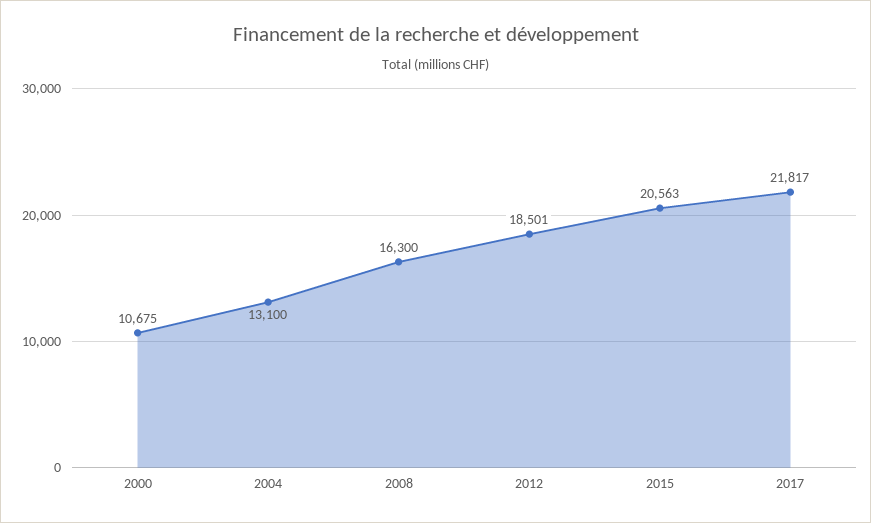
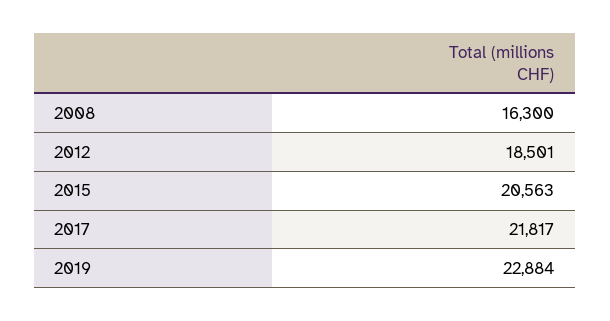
2000: 10675 -> none
2004: 13100 -> none
2019: none -> 22884

